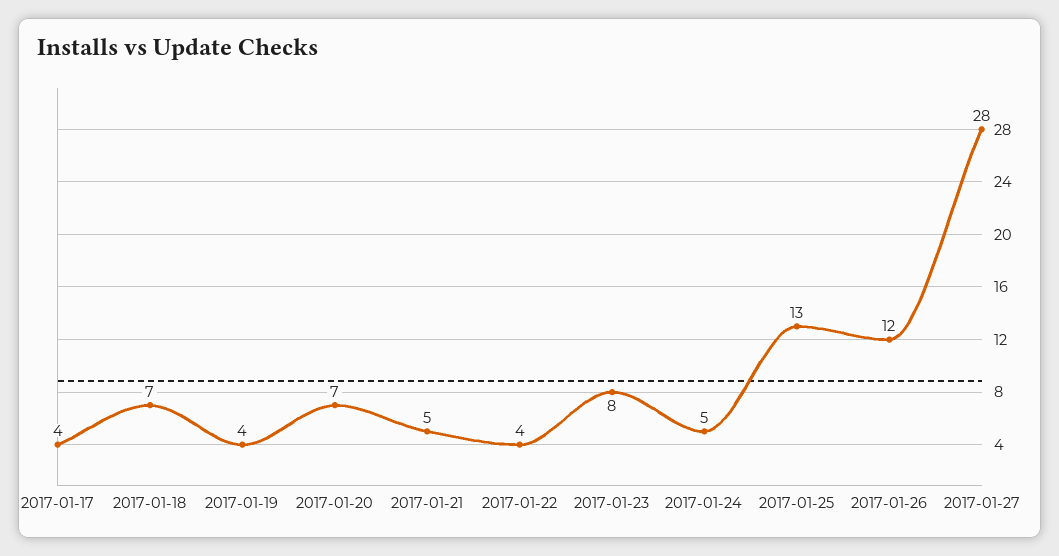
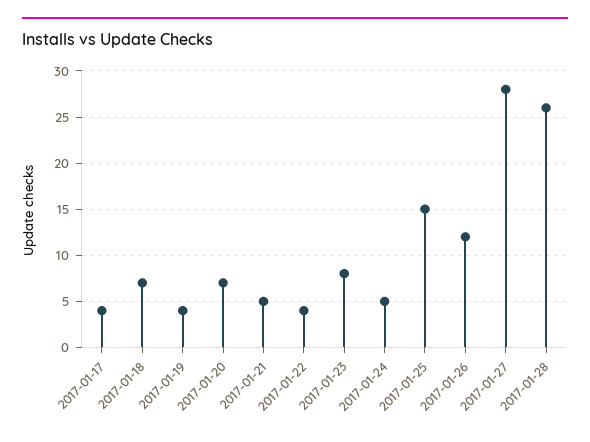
2017-01-25: 13 -> 15
2017-01-28: none -> 26

